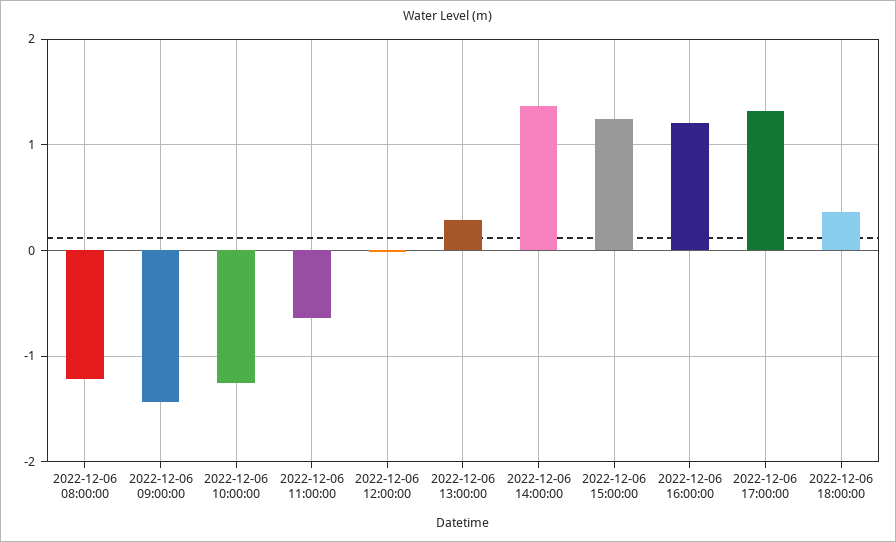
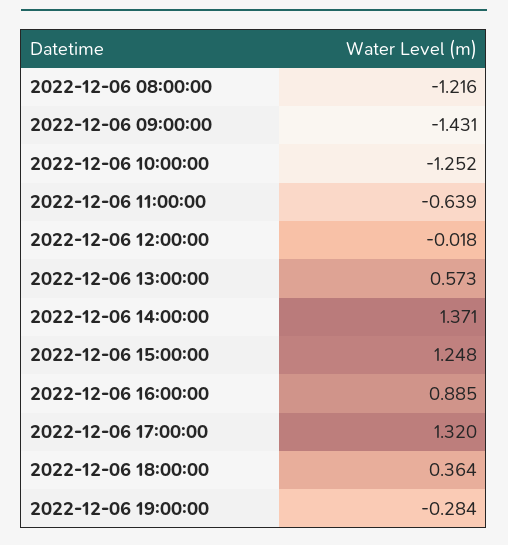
2022-12-06 13:00:00: 0.3 -> 0.573
2022-12-06 16:00:00: 1.2 -> 0.885
2022-12-06 19:00:00: none -> -0.284

